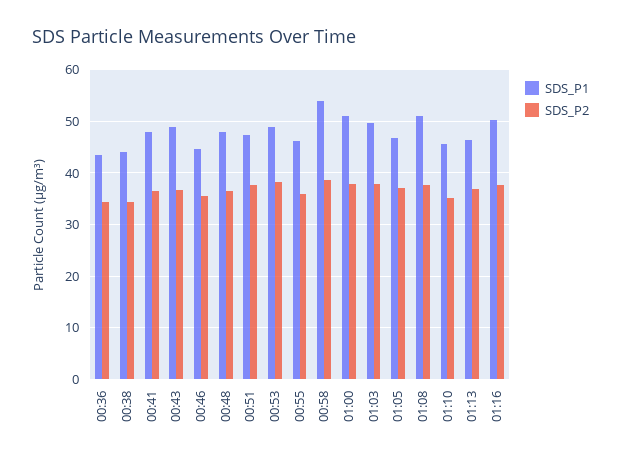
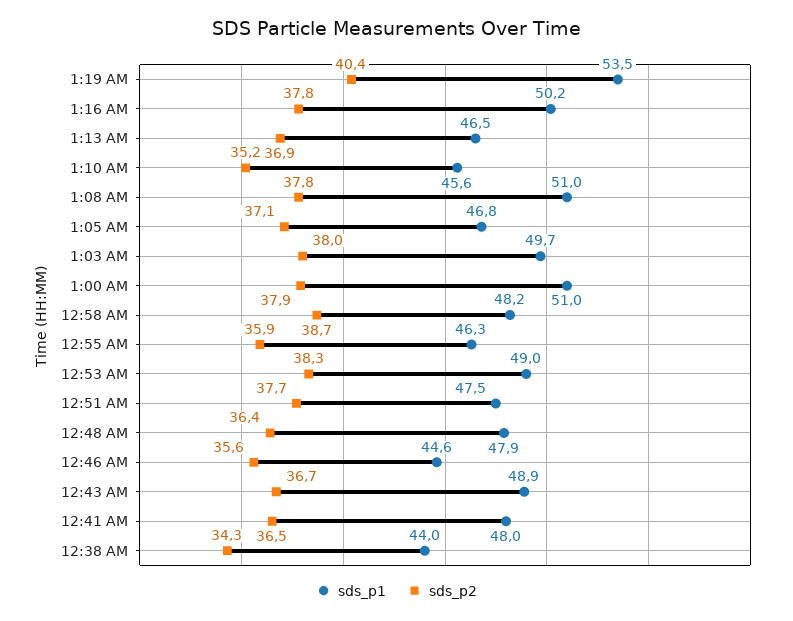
SDS_P1, 00:36: 44 -> none
SDS_P2, 00:36: 34 -> none
SDS_P1, 00:58: 54 -> 48.2
SDS_P1, 1:19 AM: none -> 53.5
SDS_P2, 1:19 AM: none -> 40.4

